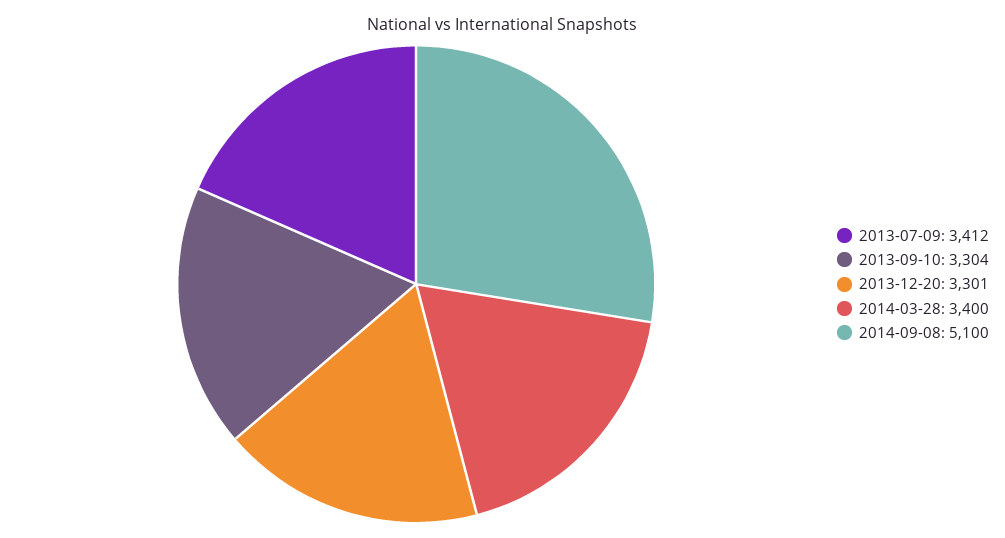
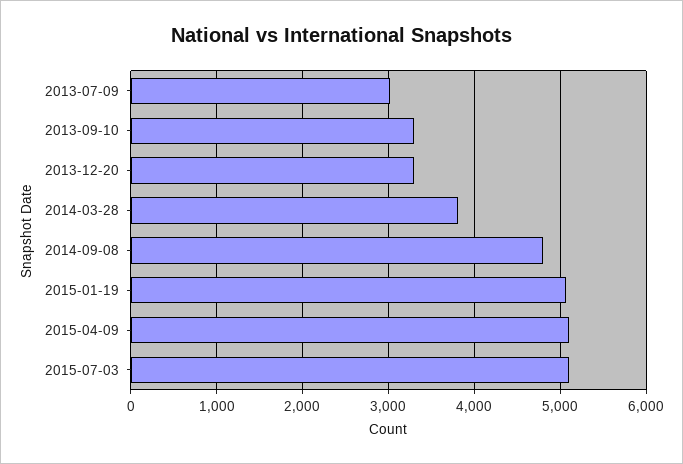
2013-07-09: 3412 -> 3000
2014-03-28: 3400 -> 3800
2014-09-08: 5100 -> 4800
2015-01-19: none -> 5100
2015-04-09: none -> 5100
2015-07-03: none -> 5100

